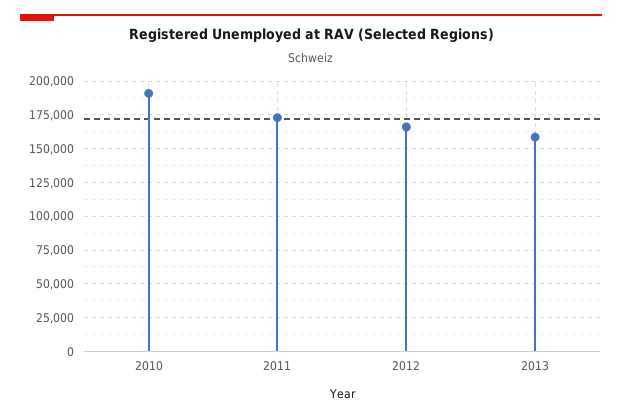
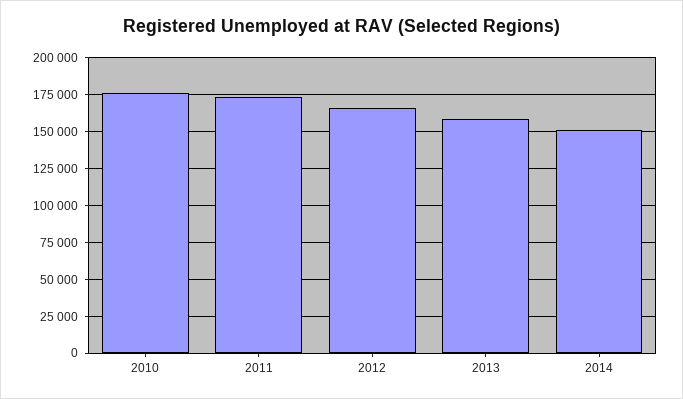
2010: 190000 -> 175000
2014: none -> 150000

